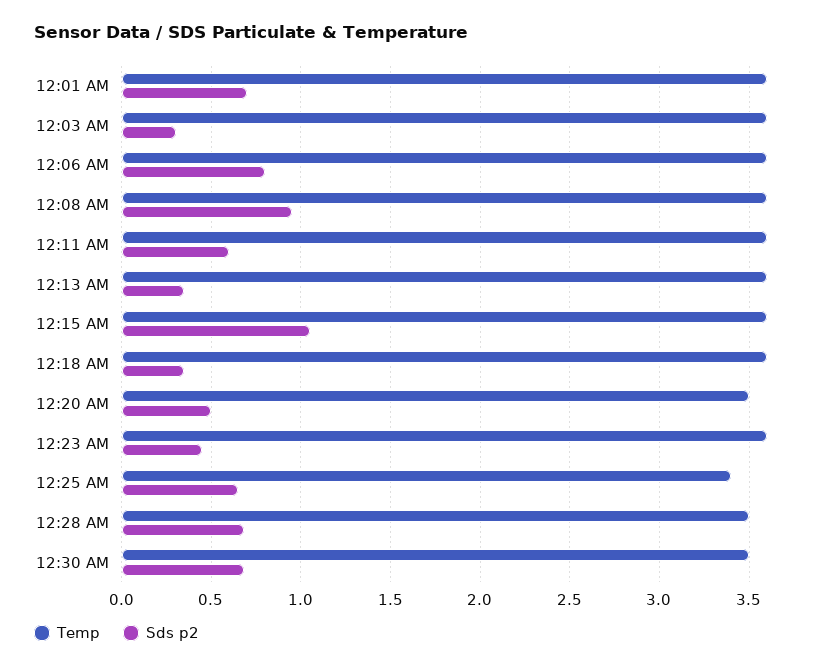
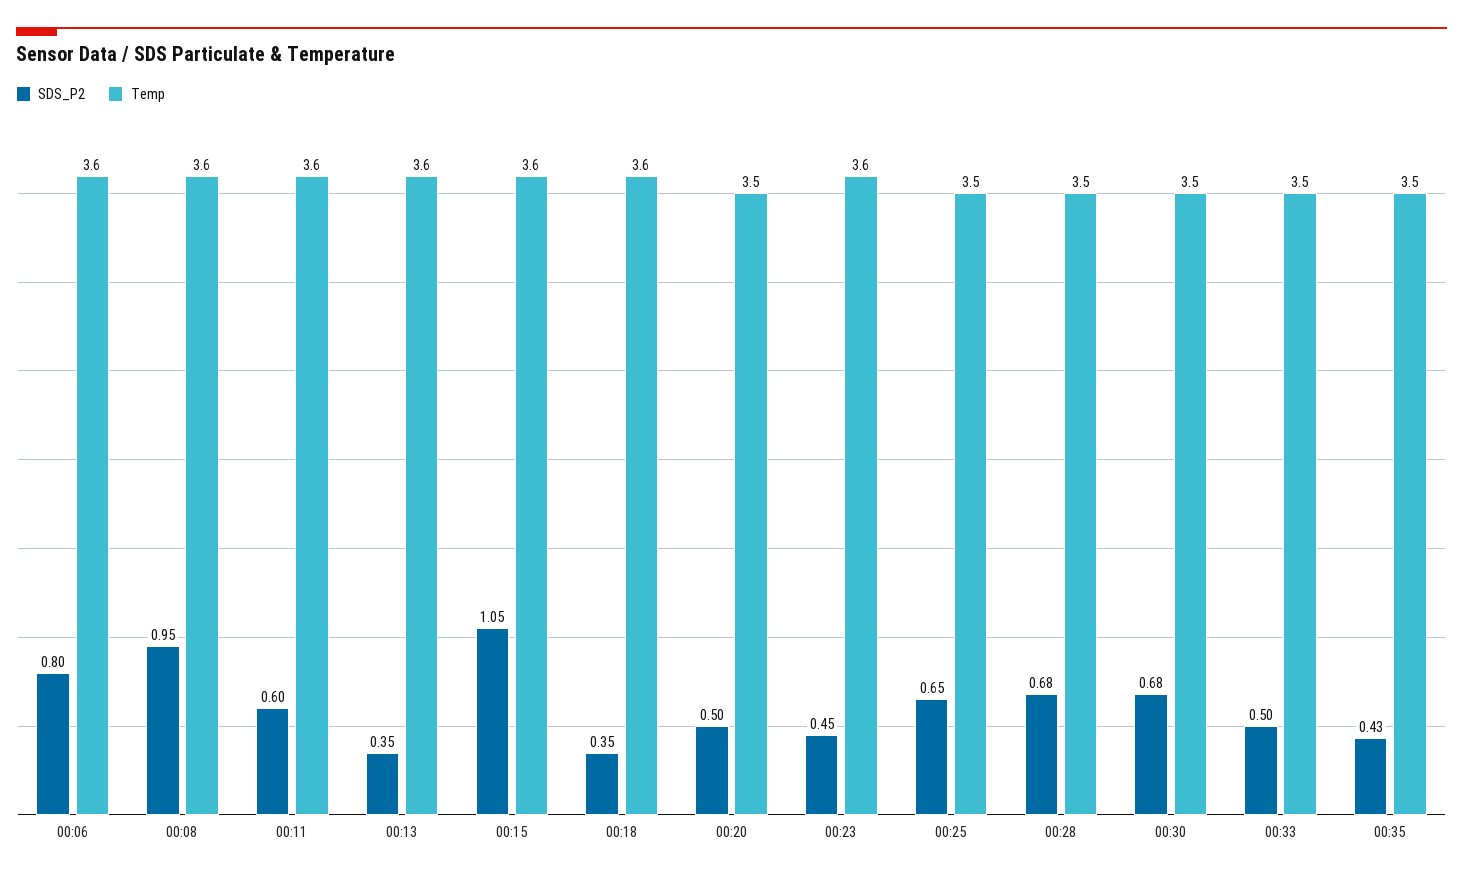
Temp, 12:01 AM: 3.6 -> none
Sds p2, 12:01 AM: 0.7 -> none
Temp, 12:03 AM: 3.6 -> none
Sds p2, 12:03 AM: 0.3 -> none
Temp, 12:25 AM: 3.4 -> 3.5
Sds p2, 00:33: none -> 0.5
Temp, 00:33: none -> 3.5
Sds p2, 00:35: none -> 0.43
Temp, 00:35: none -> 3.5

